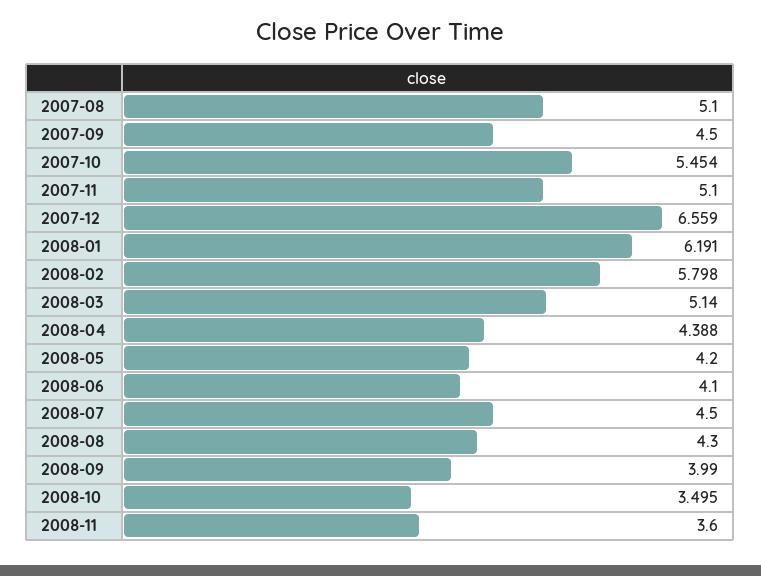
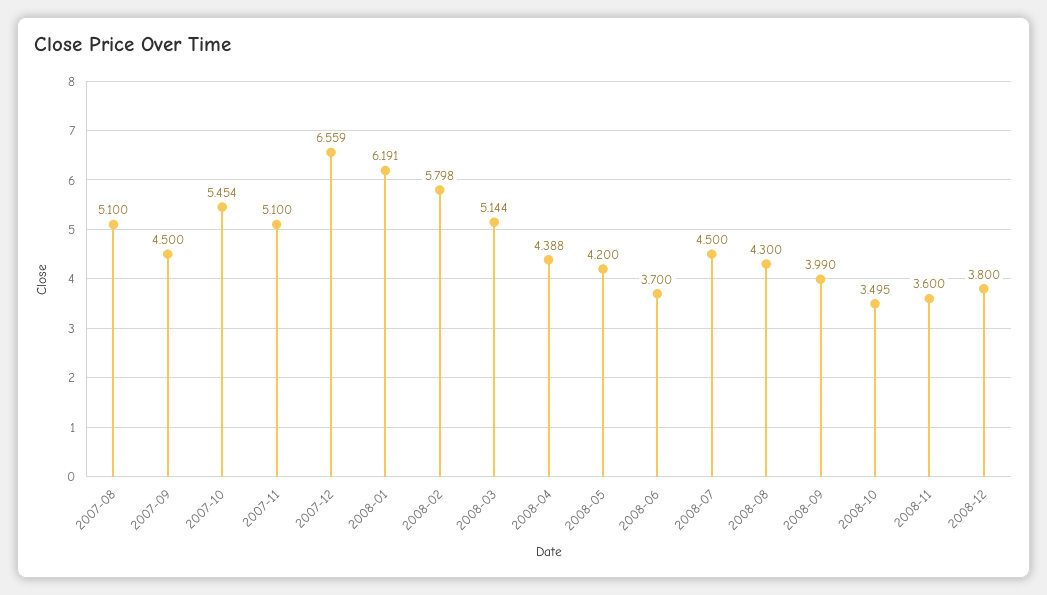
2008-03: 5.14 -> 5.144
2008-06: 4.1 -> 3.7
2008-12: none -> 3.8

